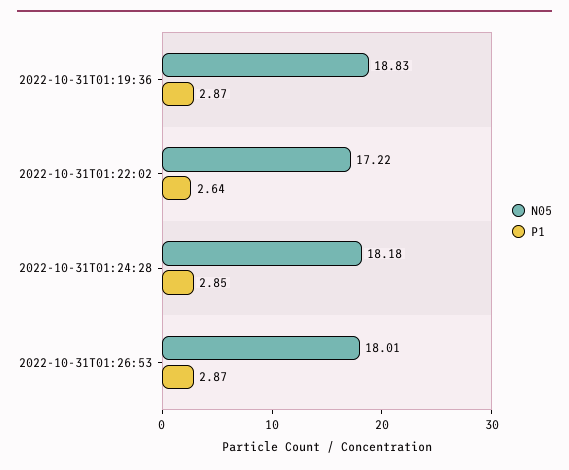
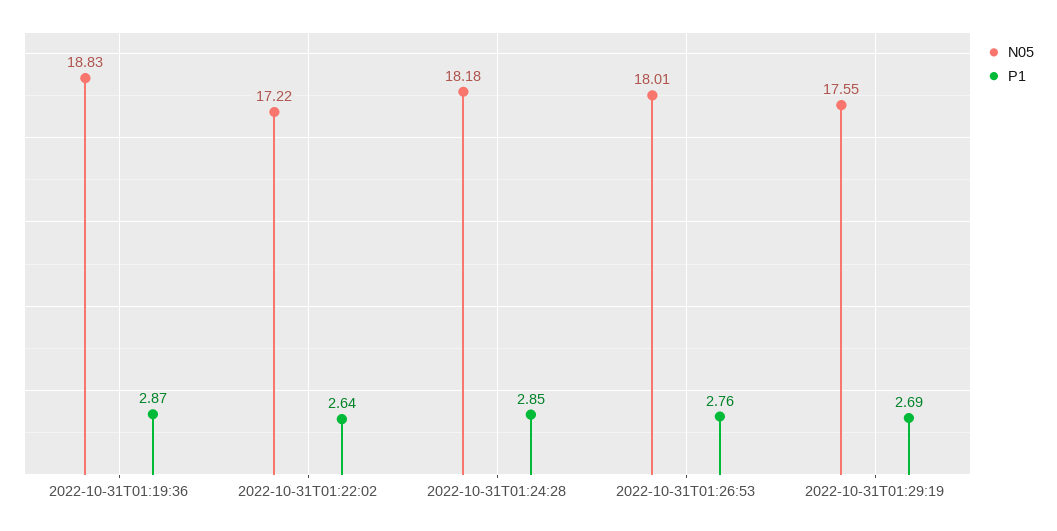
P1, 2022-10-31T01:26:53: 2.87 -> 2.76
N05, 2022-10-31T01:29:19: none -> 17.55
P1, 2022-10-31T01:29:19: none -> 2.69

